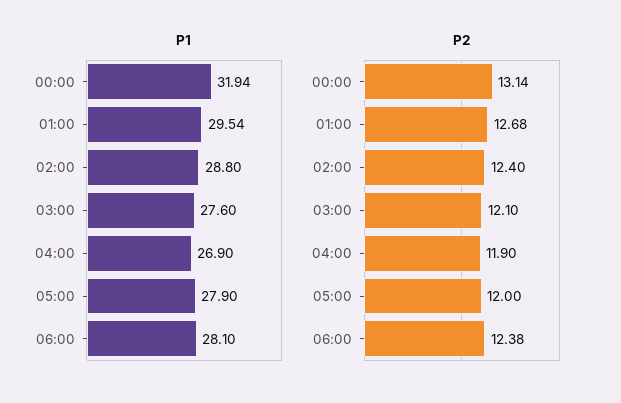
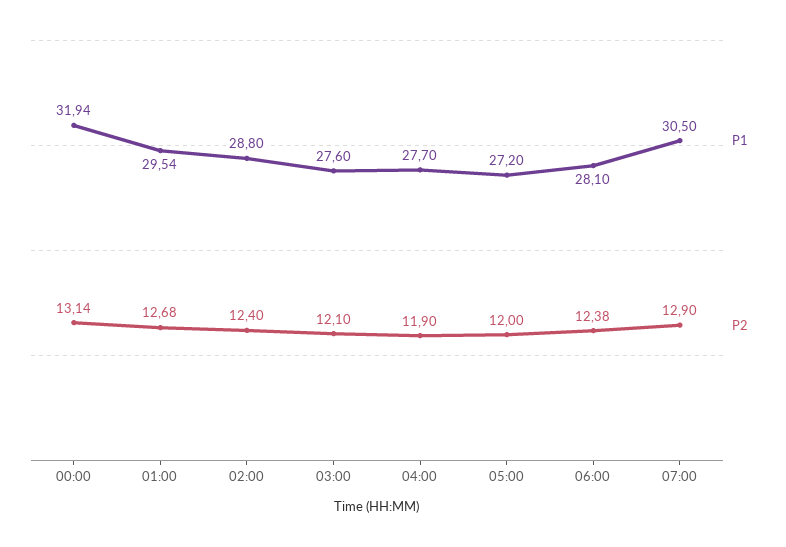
P1, 04:00: 26.9 -> 27.7
P1, 05:00: 27.9 -> 27.2
P1, 07:00: none -> 30.5
P2, 07:00: none -> 12.9

